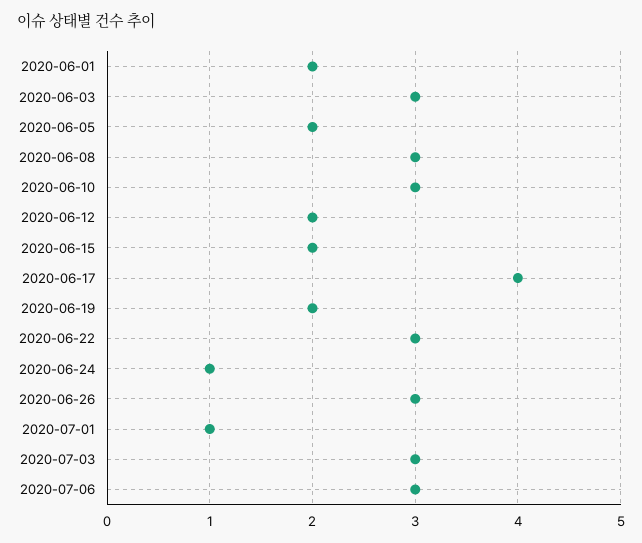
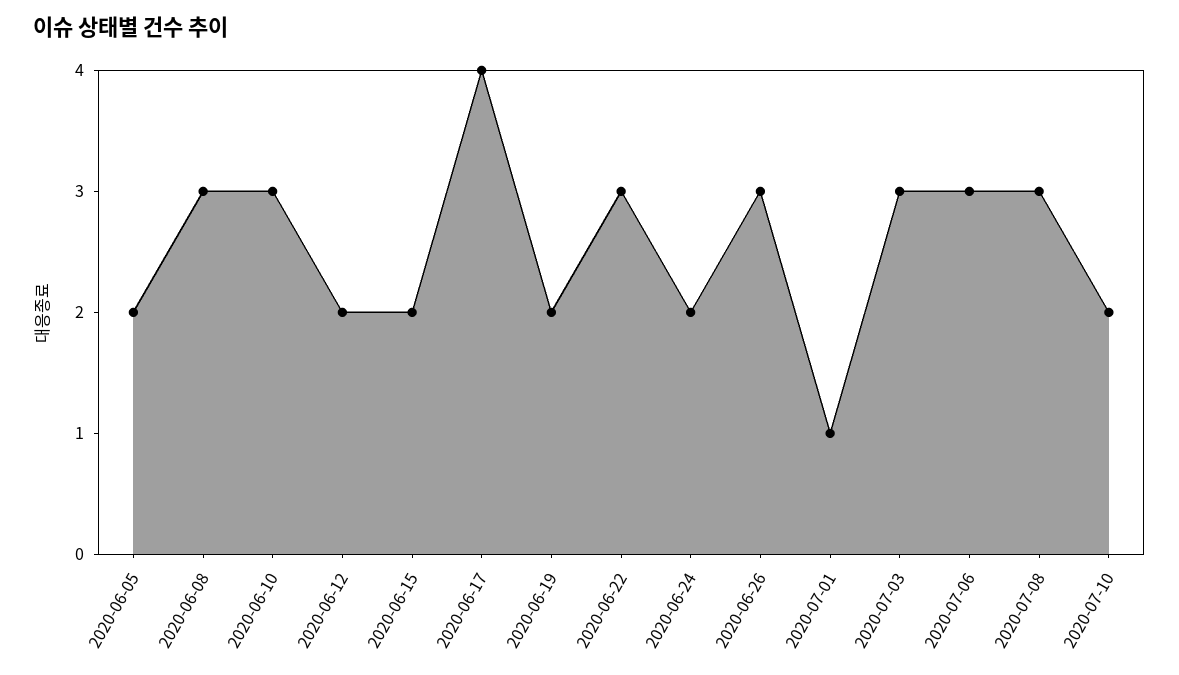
2020-06-01: 2 -> none
2020-06-03: 3 -> none
2020-06-24: 1 -> 2
2020-07-08: none -> 3
2020-07-10: none -> 2

